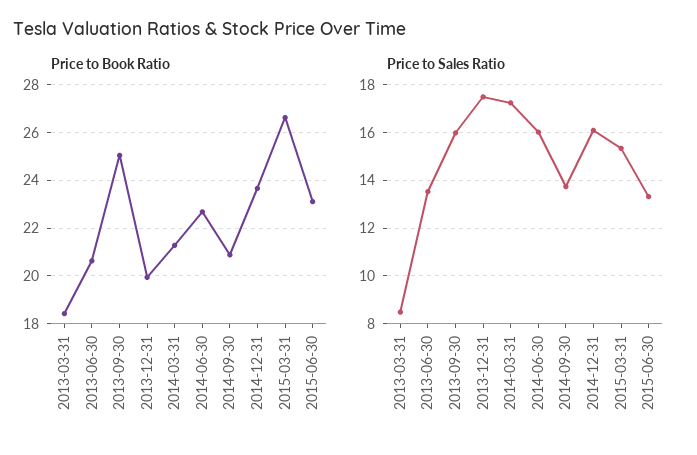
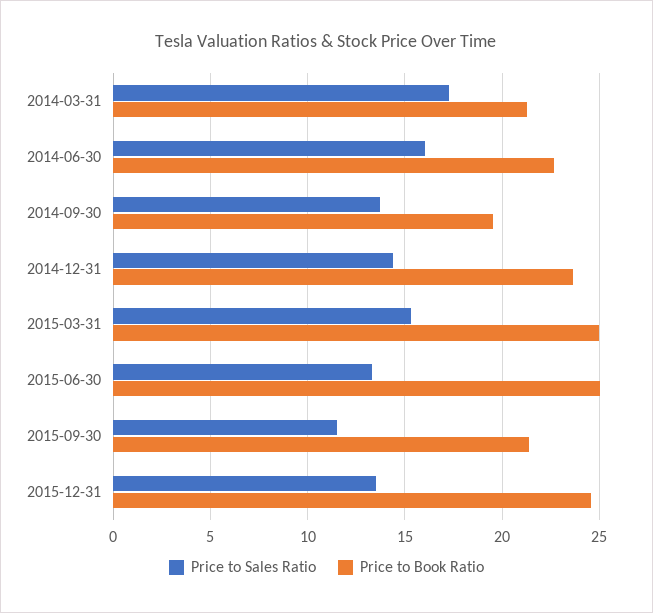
Price to Book Ratio, 2013-03-31: 18.5 -> none
Price to Book Ratio, 2013-06-30: 20.5 -> none
Price to Book Ratio, 2013-09-30: 25 -> none
Price to Book Ratio, 2013-12-31: 20 -> none
Price to Book Ratio, 2014-09-30: 21 -> 19.5
Price to Book Ratio, 2015-03-31: 26.5 -> 25
Price to Book Ratio, 2015-06-30: 23 -> 25
Price to Sales Ratio, 2013-03-31: 8.5 -> none
Price to Sales Ratio, 2013-06-30: 13.5 -> none
Price to Sales Ratio, 2013-09-30: 16 -> none
Price to Sales Ratio, 2013-12-31: 17.5 -> none
Price to Sales Ratio, 2014-12-31: 16 -> 14.5
Price to Sales Ratio, 2015-09-30: none -> 11.5
Price to Book Ratio, 2015-09-30: none -> 21.5
Price to Sales Ratio, 2015-12-31: none -> 13.5
Price to Book Ratio, 2015-12-31: none -> 24.5

